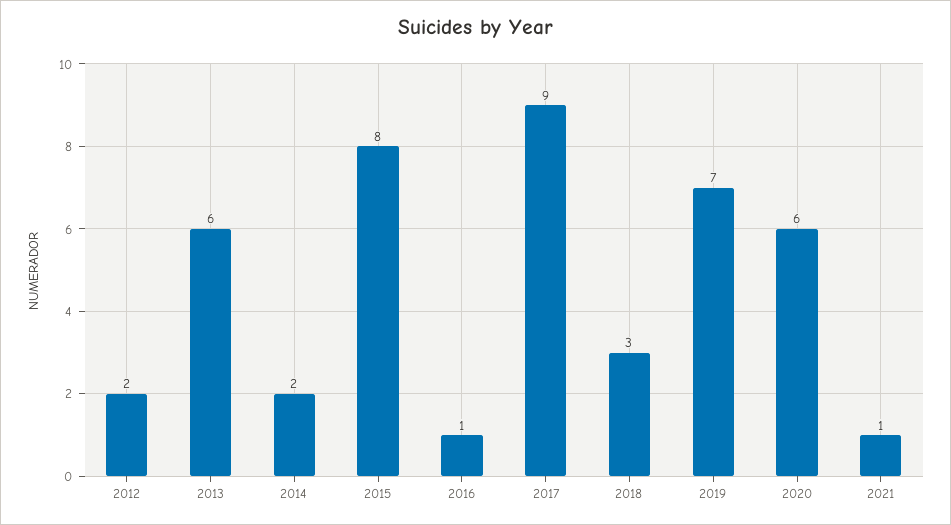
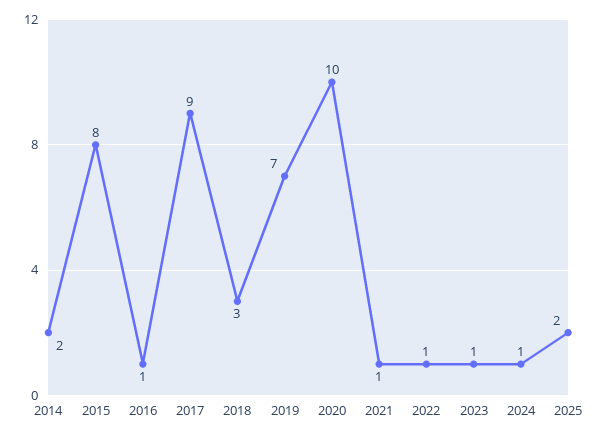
2012: 2 -> none
2013: 6 -> none
2020: 6 -> 10
2022: none -> 1
2023: none -> 1
2024: none -> 1
2025: none -> 2

